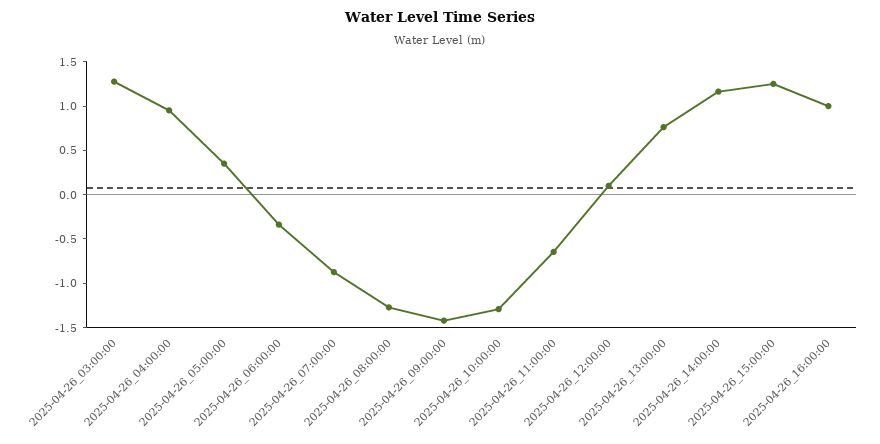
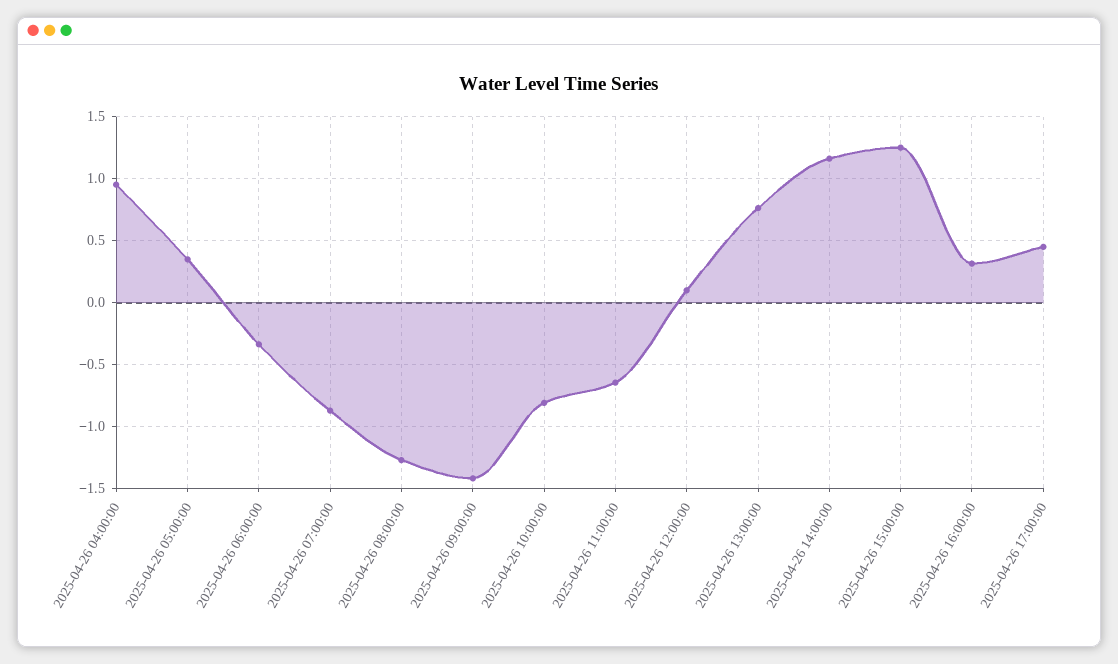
2025-04-26_03:00:00: 1.3 -> none
2025-04-26_10:00:00: -1.3 -> -0.8
2025-04-26_16:00:00: 1 -> 0.3
2025-04-26 17:00:00: none -> 0.45

